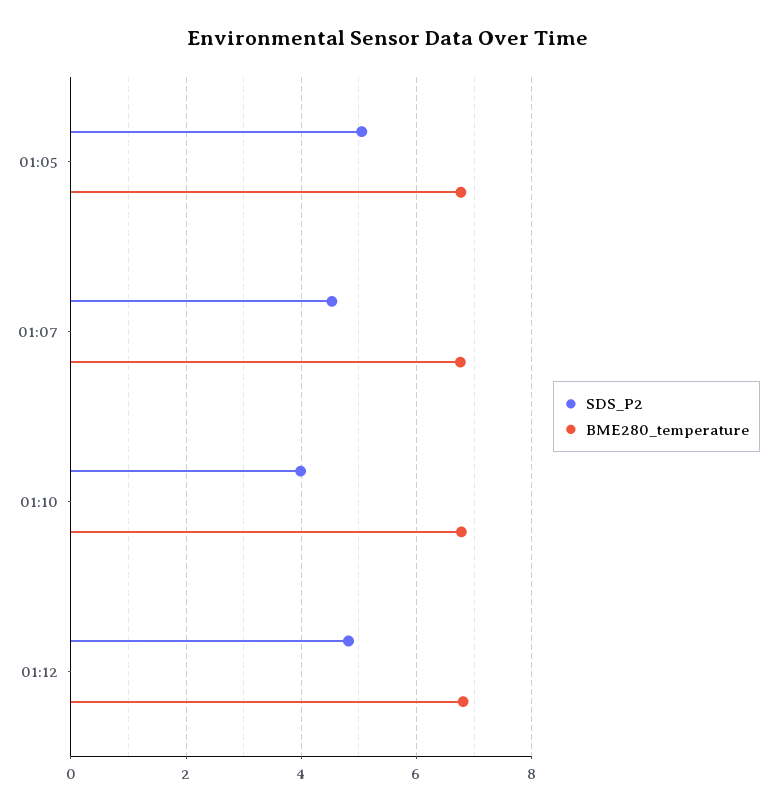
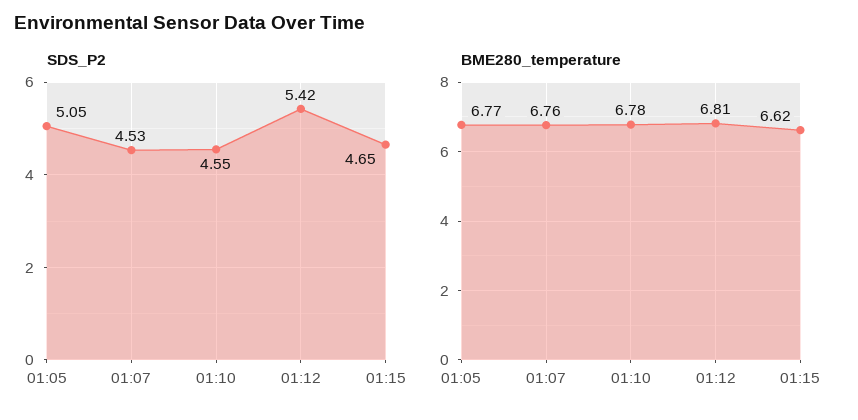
SDS_P2, 01:10: 4 -> 4.55
SDS_P2, 01:12: 4.8 -> 5.42
SDS_P2, 01:15: none -> 4.65
BME280_temperature, 01:15: none -> 6.62

